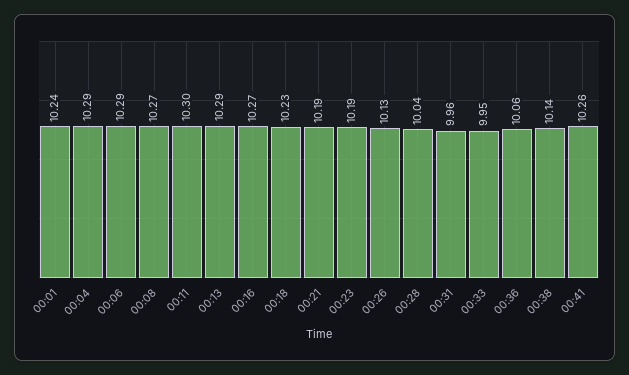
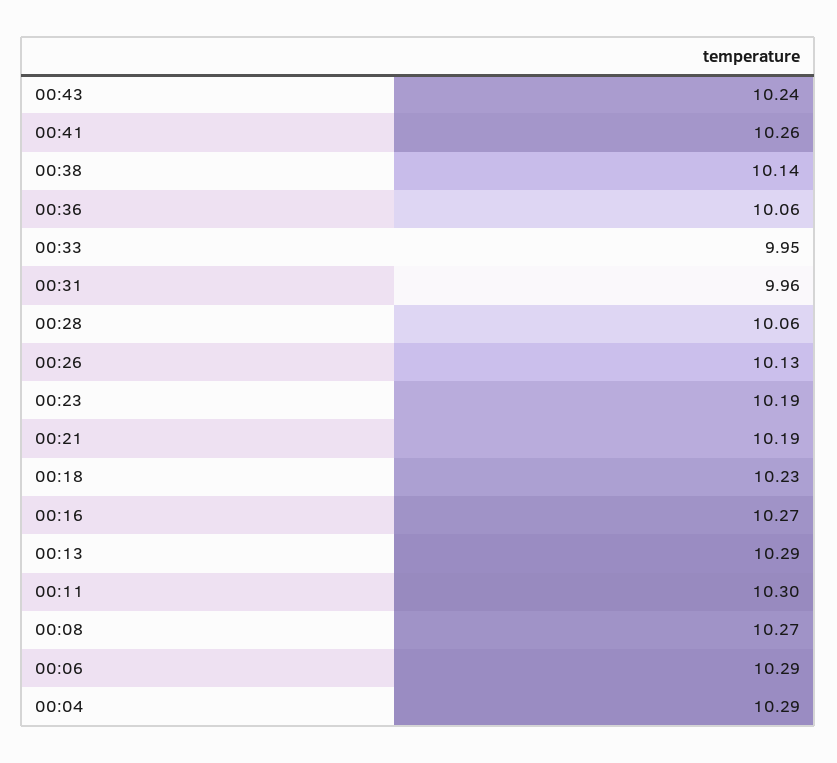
00:01: 10.24 -> none
00:28: 10.04 -> 10.06
00:43: none -> 10.24

